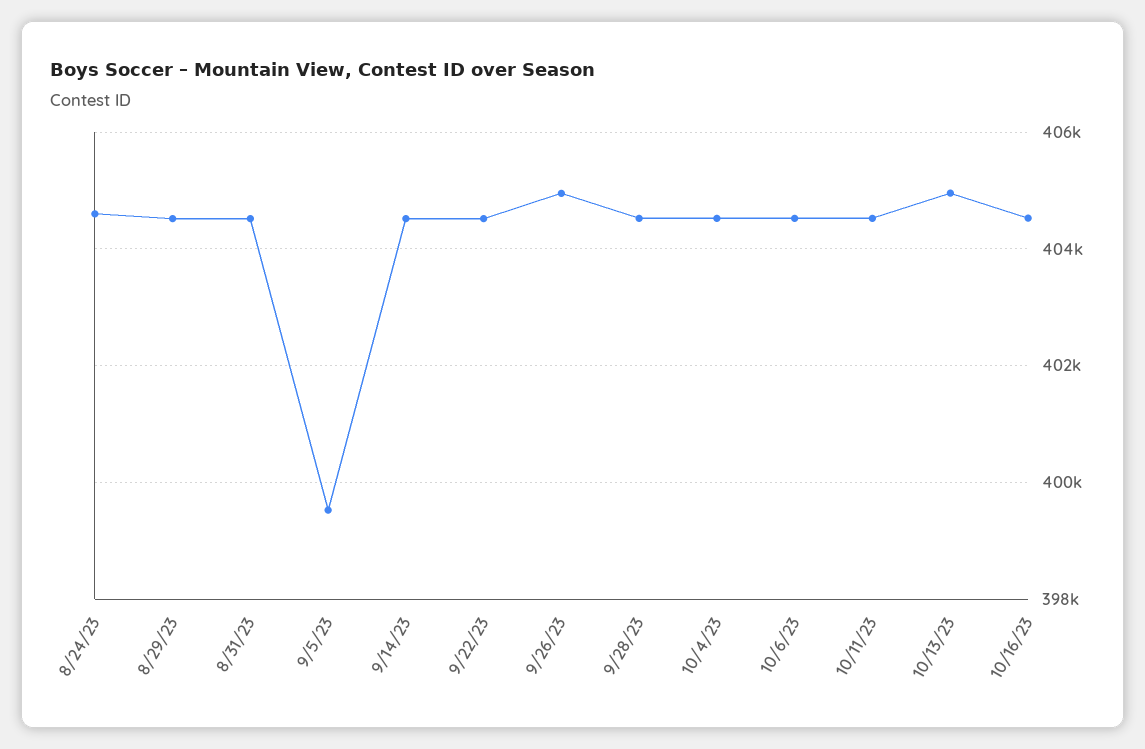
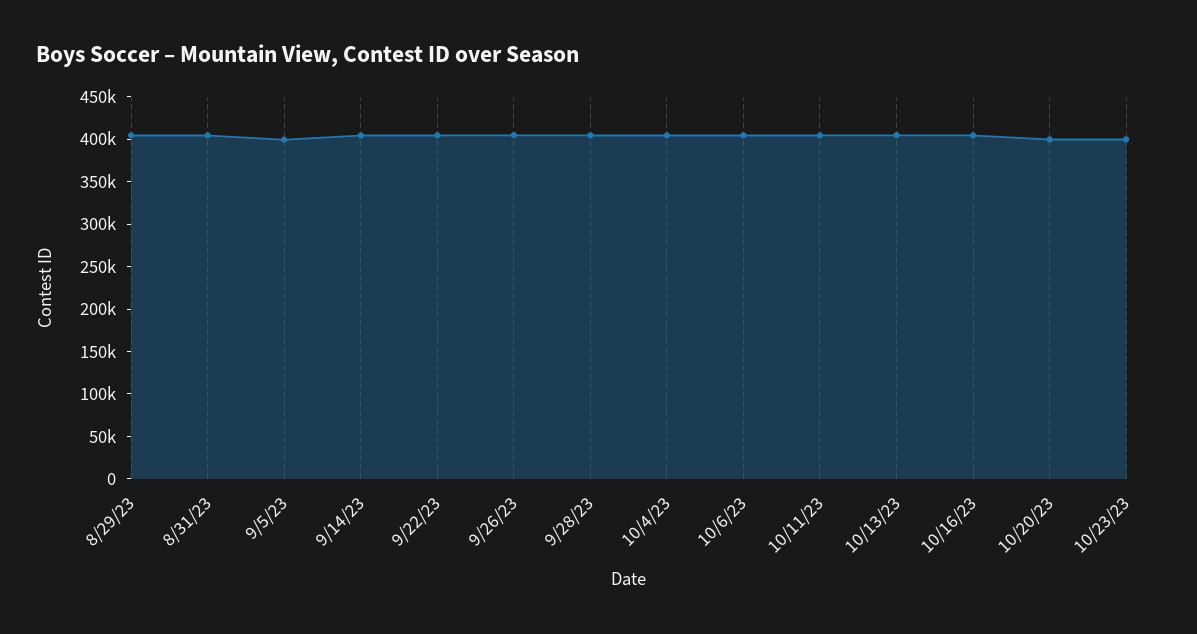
8/24/23: 404600 -> none
10/20/23: none -> 400000
10/23/23: none -> 400000

